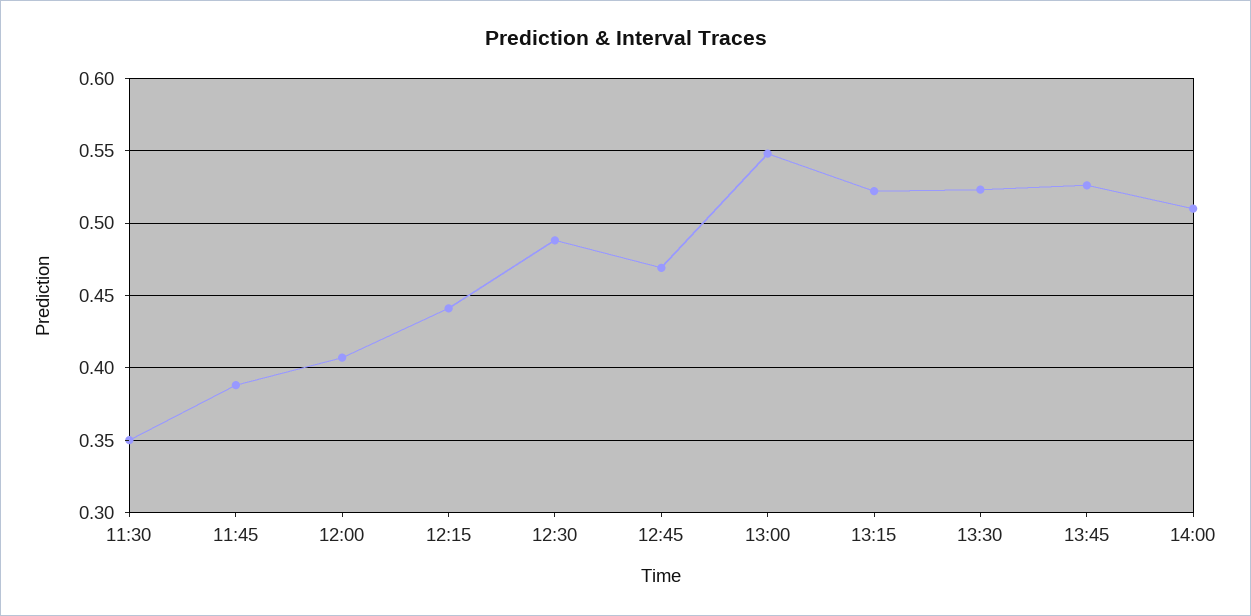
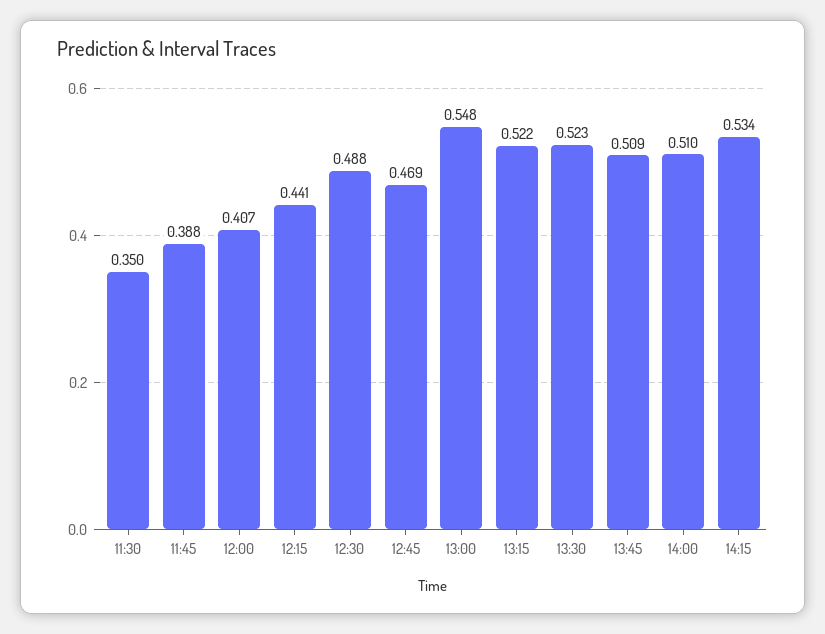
13:45: 0.525 -> 0.509
14:15: none -> 0.534

